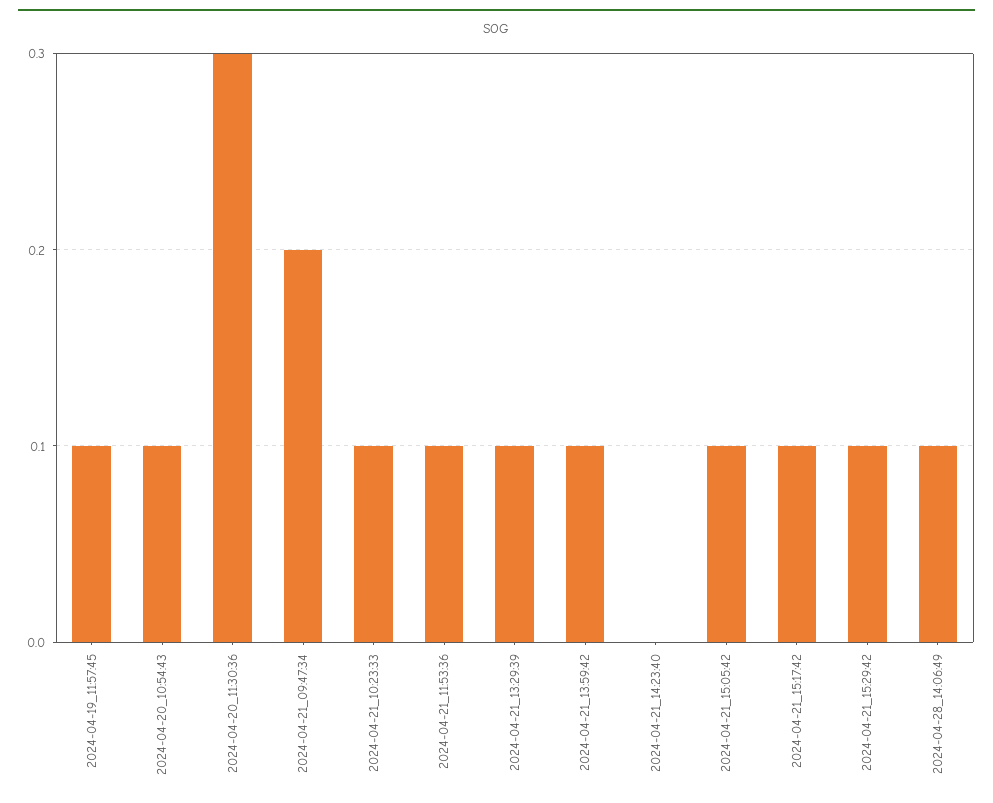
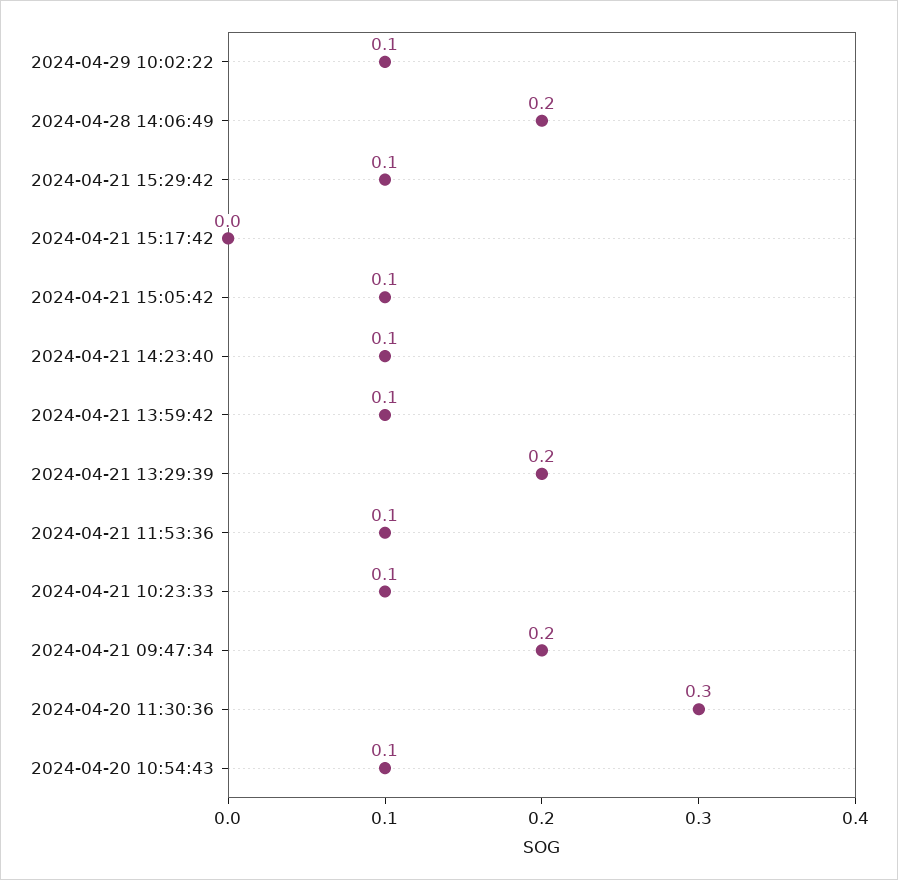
2024-04-19_11:57:45: 0.1 -> none
2024-04-21_13:29:39: 0.1 -> 0.2
2024-04-21_14:23:40: 0 -> 0.1
2024-04-21_15:17:42: 0.1 -> 0
2024-04-28_14:06:49: 0.1 -> 0.2
2024-04-29 10:02:22: none -> 0.1

